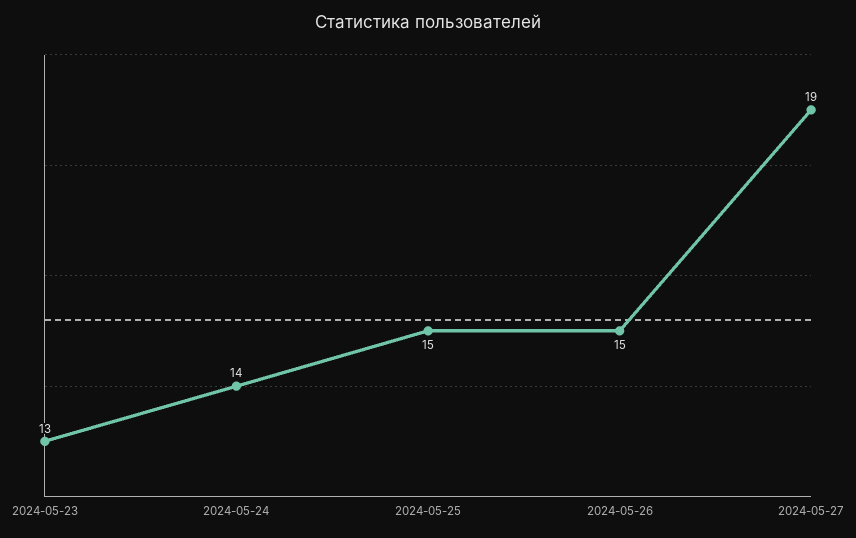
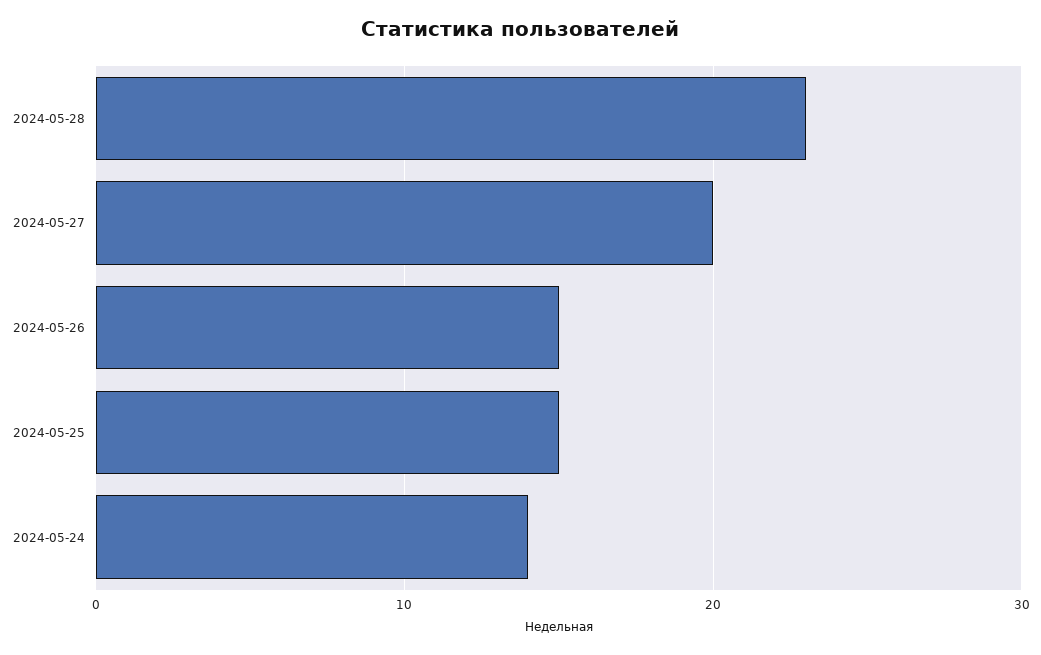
2024-05-23: 13 -> none
2024-05-27: 19 -> 20
2024-05-28: none -> 23

